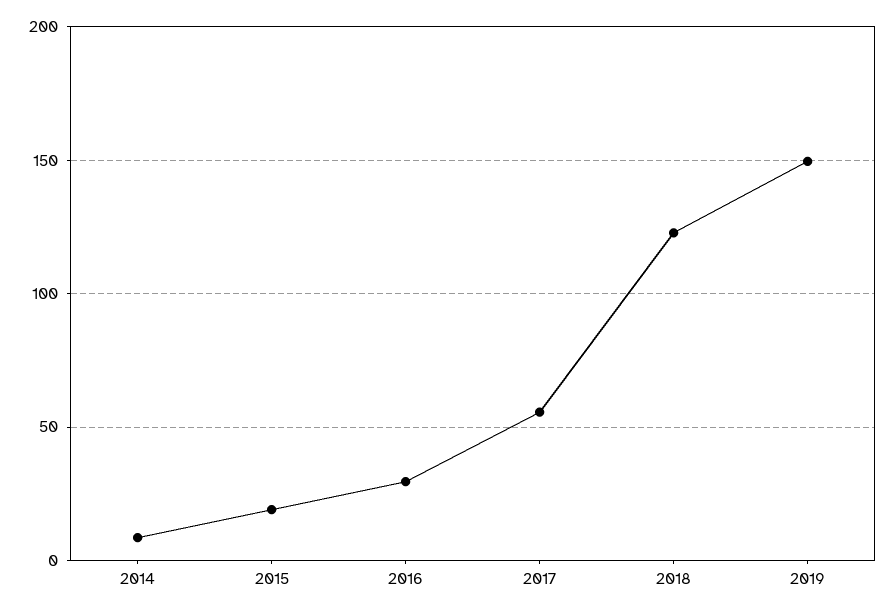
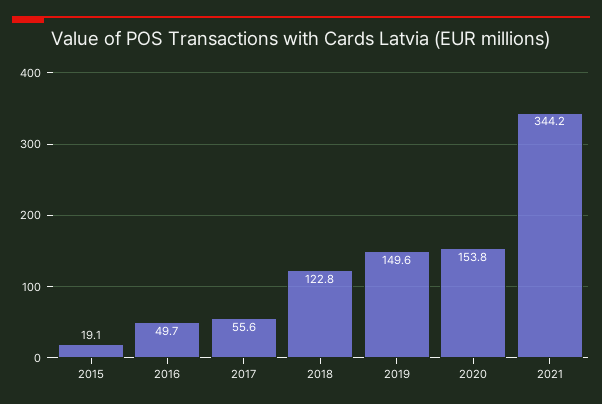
2014: 10 -> none
2016: 30 -> 49.7
2020: none -> 153.8
2021: none -> 344.2

